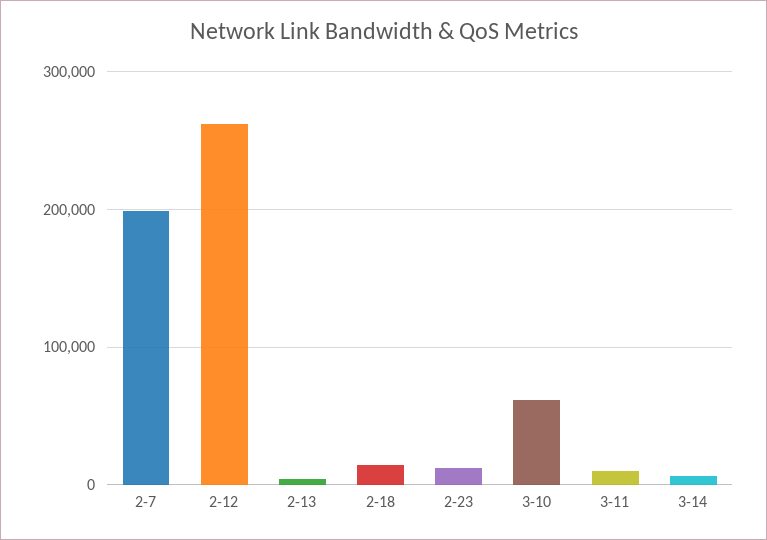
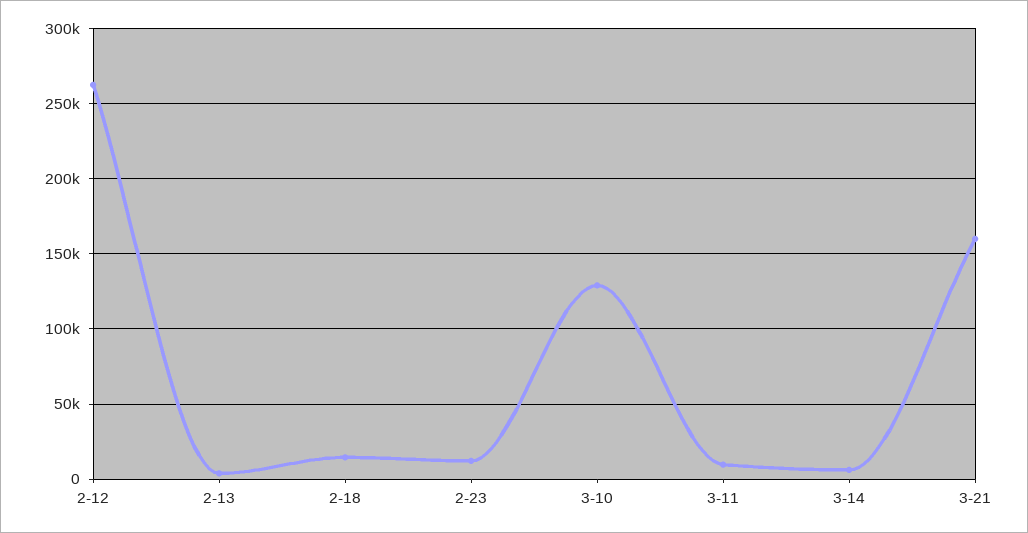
2-7: 200000 -> none
3-10: 60000 -> 130000
3-21: none -> 160000

